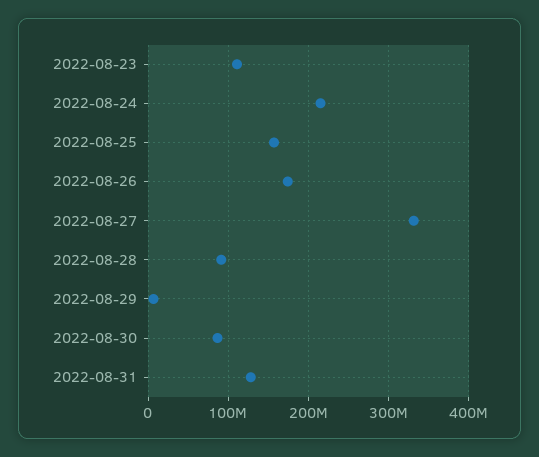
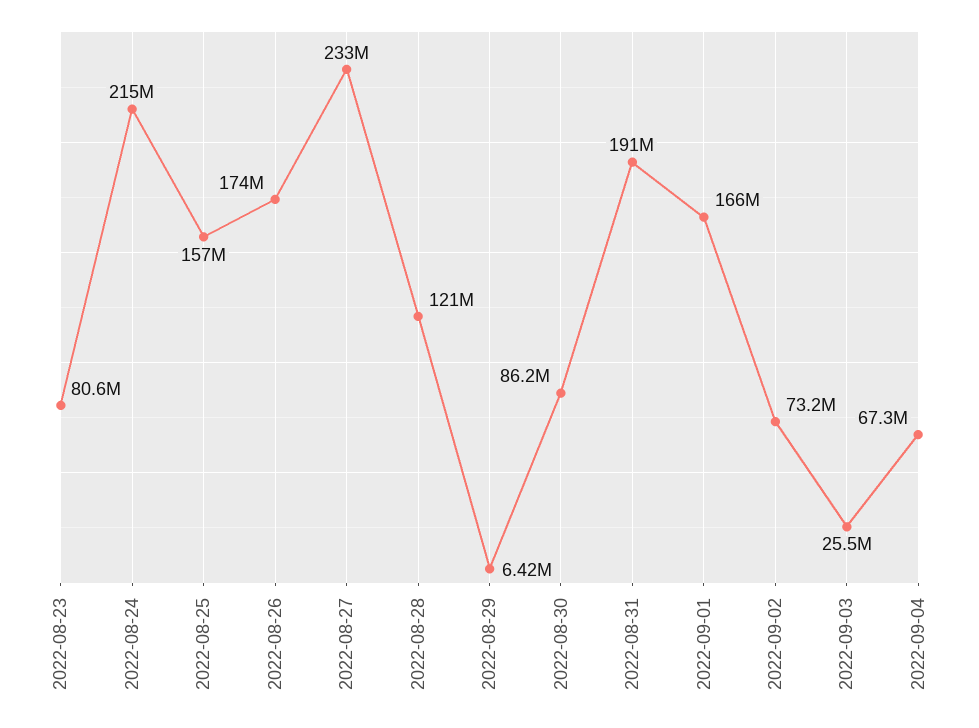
2022-08-23: 110000000 -> 80600000
2022-08-27: 330000000 -> 233000000
2022-08-28: 90000000 -> 121000000
2022-08-31: 130000000 -> 191000000
2022-09-01: none -> 166000000
2022-09-02: none -> 73200000
2022-09-03: none -> 25500000
2022-09-04: none -> 67300000

